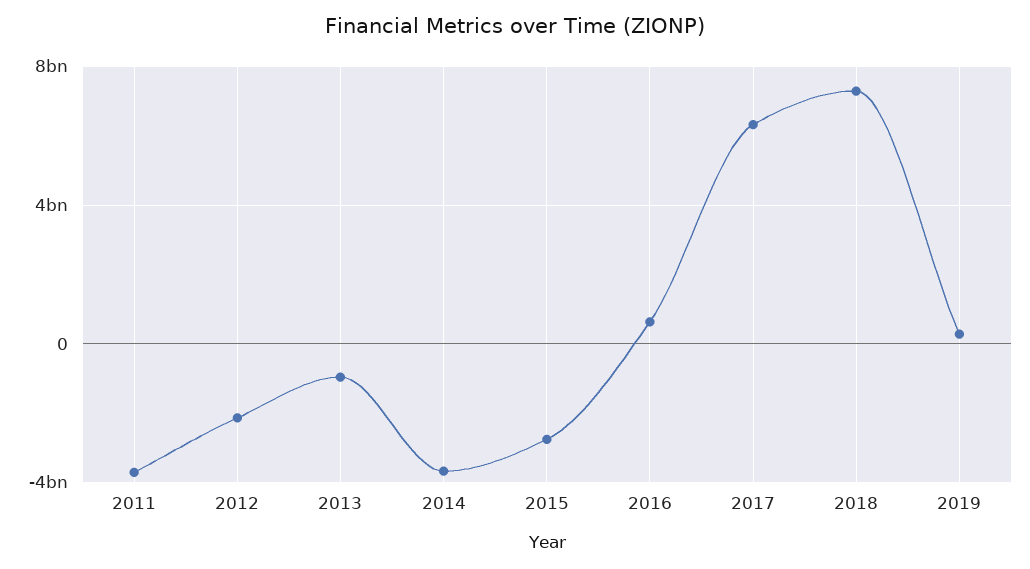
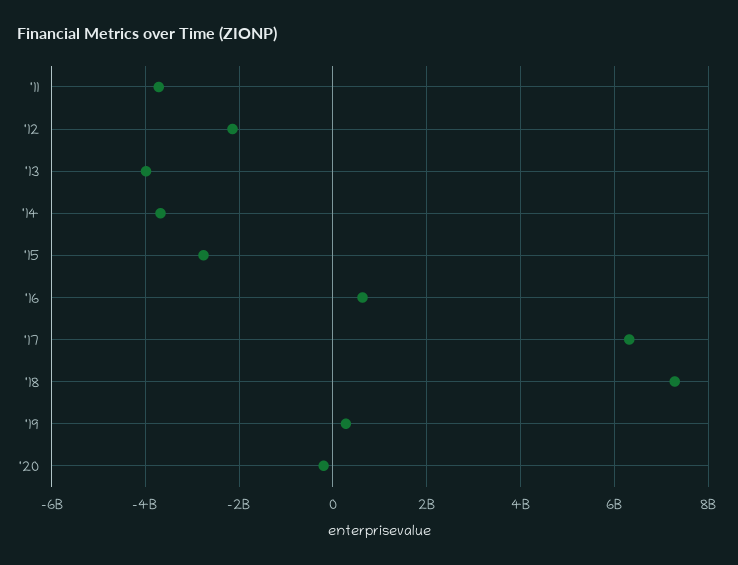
2013: -1000000000 -> -4000000000
'20: none -> -200000000

